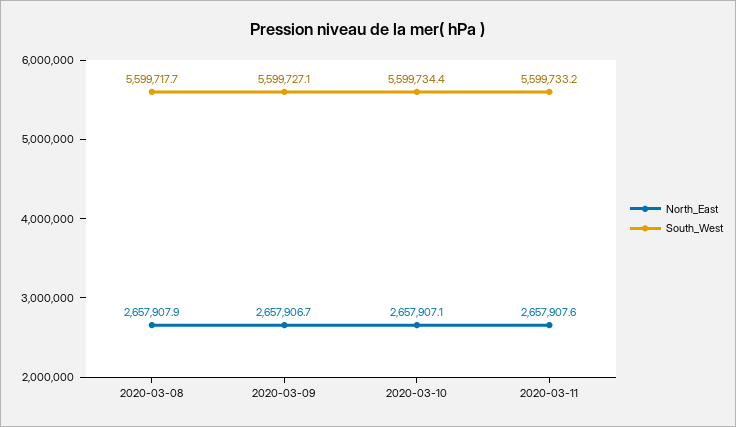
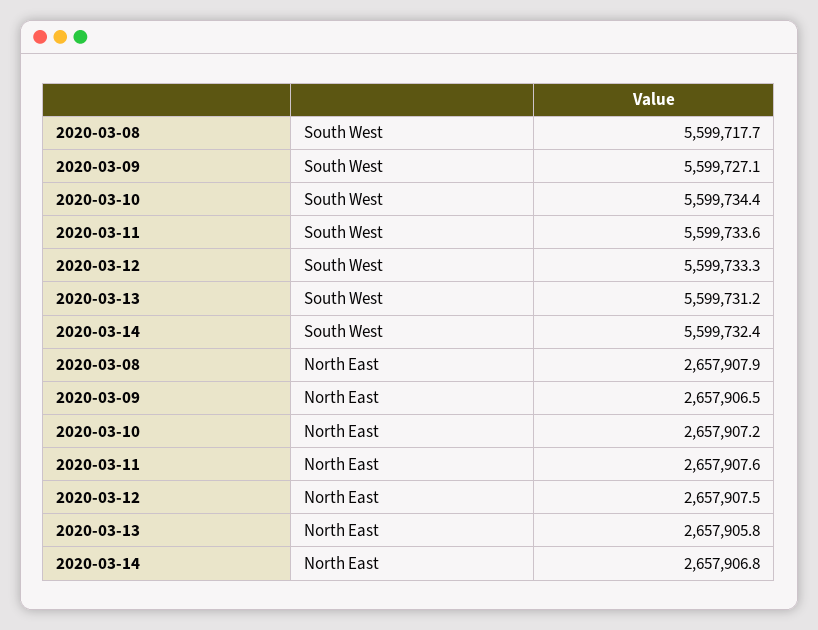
North_East, 2020-03-09: 2657906.7 -> 2657906.5
North_East, 2020-03-10: 2657907.1 -> 2657907.2
South_West, 2020-03-11: 5599733.2 -> 5599733.6
South_West, 2020-03-12: none -> 5599733.3
South_West, 2020-03-13: none -> 5599731.2
South_West, 2020-03-14: none -> 5599732.4
North_East, 2020-03-12: none -> 2657907.5
North_East, 2020-03-13: none -> 2657905.8
North_East, 2020-03-14: none -> 2657906.8

